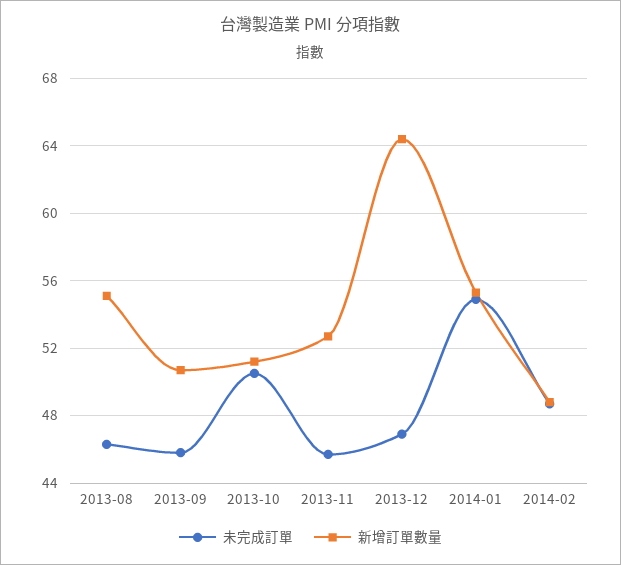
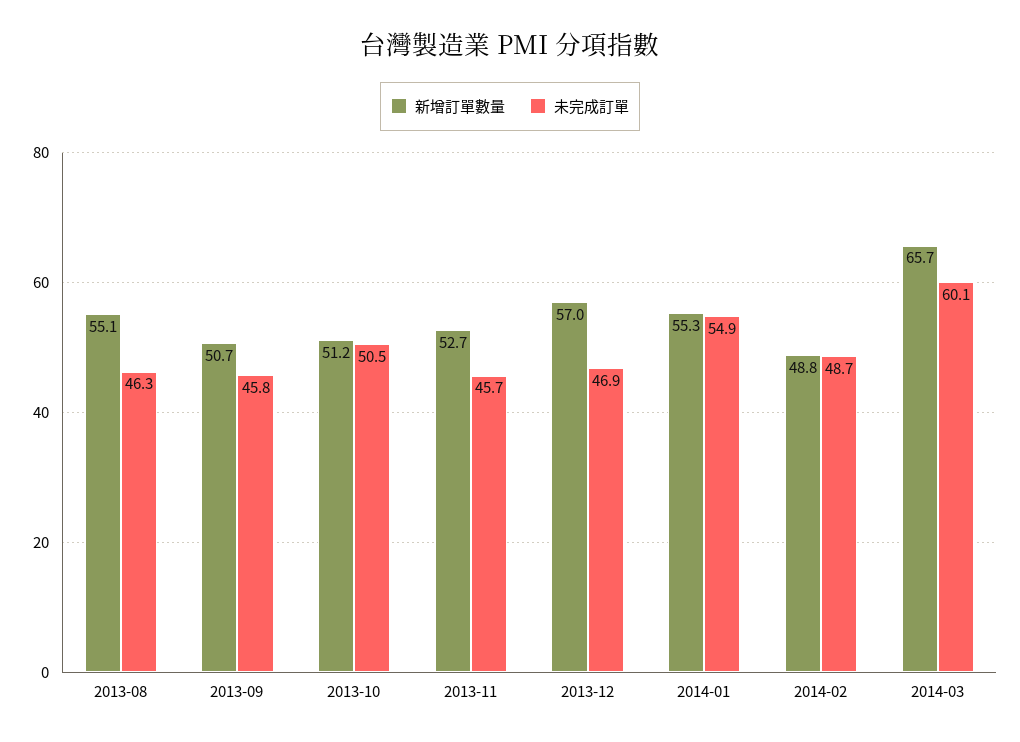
新增訂單數量, 2013-12: 64.5 -> 57
新增訂單數量, 2014-03: none -> 65.7
未完成訂單, 2014-03: none -> 60.1

